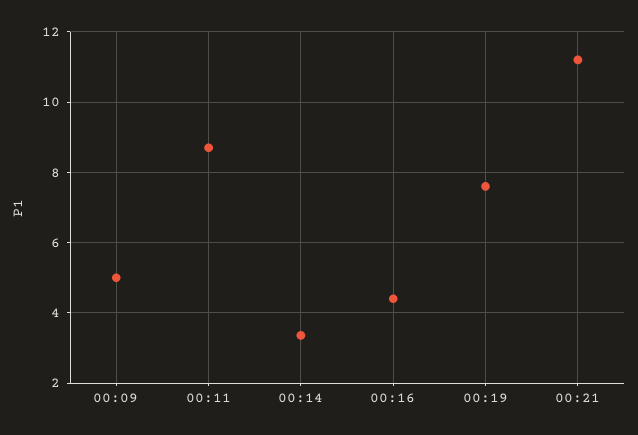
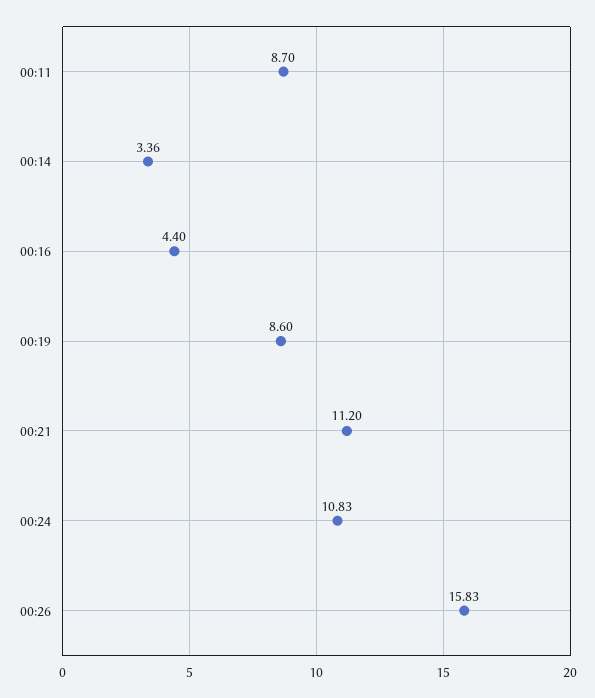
00:09: 5 -> none
00:19: 7.6 -> 8.6
00:24: none -> 10.83
00:26: none -> 15.83

